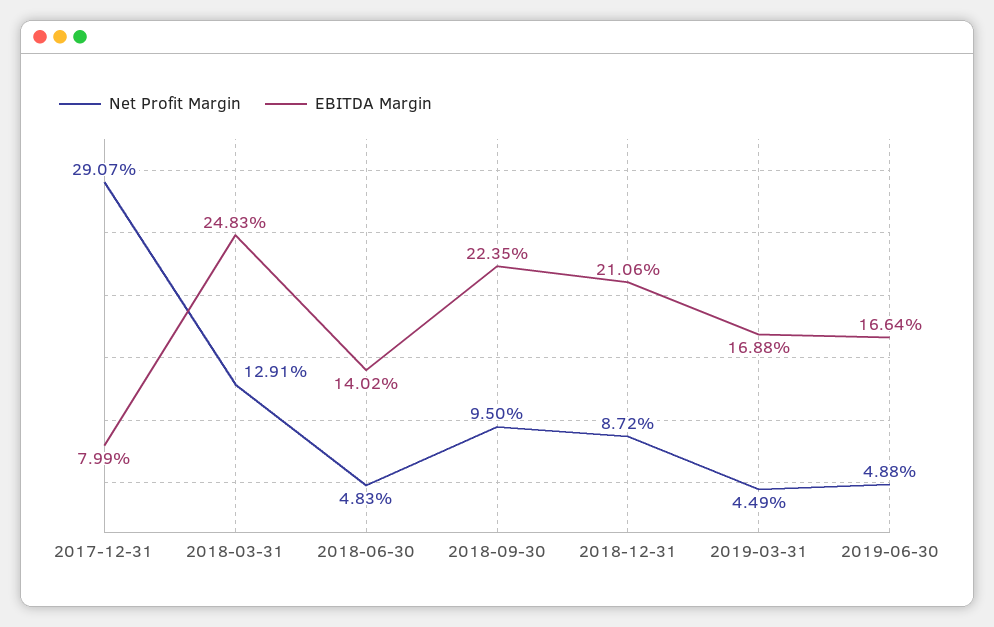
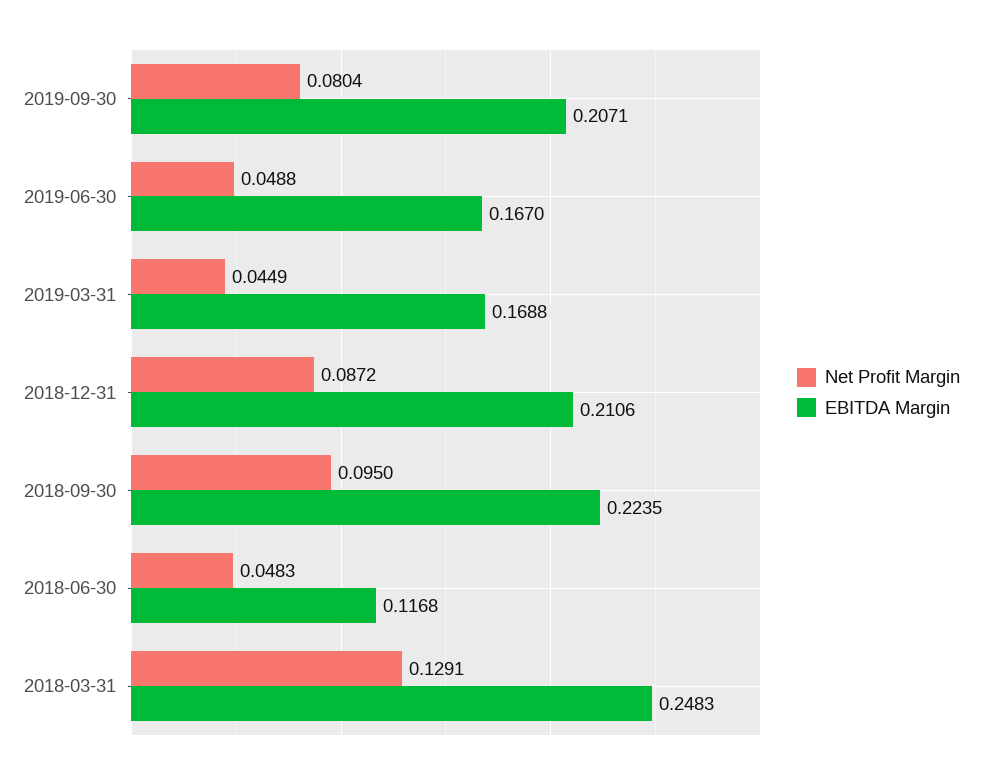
Net Profit Margin, 2017-12-31: 0.2907 -> none
EBITDA Margin, 2017-12-31: 0.0799 -> none
EBITDA Margin, 2018-06-30: 0.1402 -> 0.1168
EBITDA Margin, 2019-06-30: 0.1664 -> 0.167
Net Profit Margin, 2019-09-30: none -> 0.0804
EBITDA Margin, 2019-09-30: none -> 0.2071

